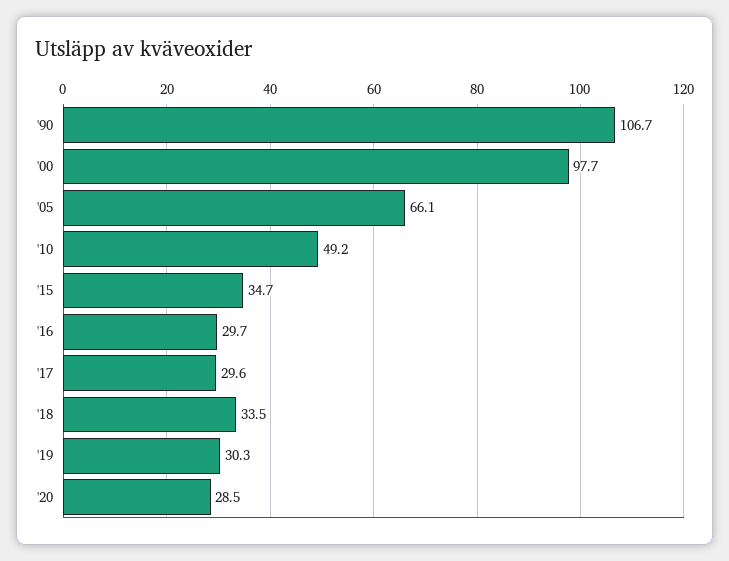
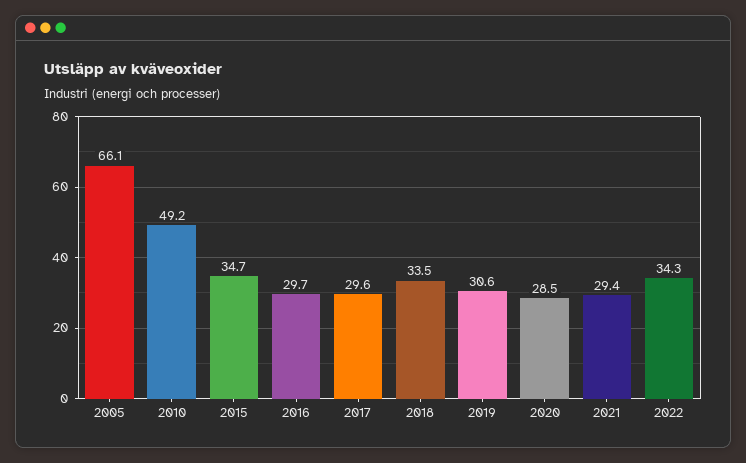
'90: 106.7 -> none
'00: 97.7 -> none
'19: 30.3 -> 30.6
2021: none -> 29.4
2022: none -> 34.3

